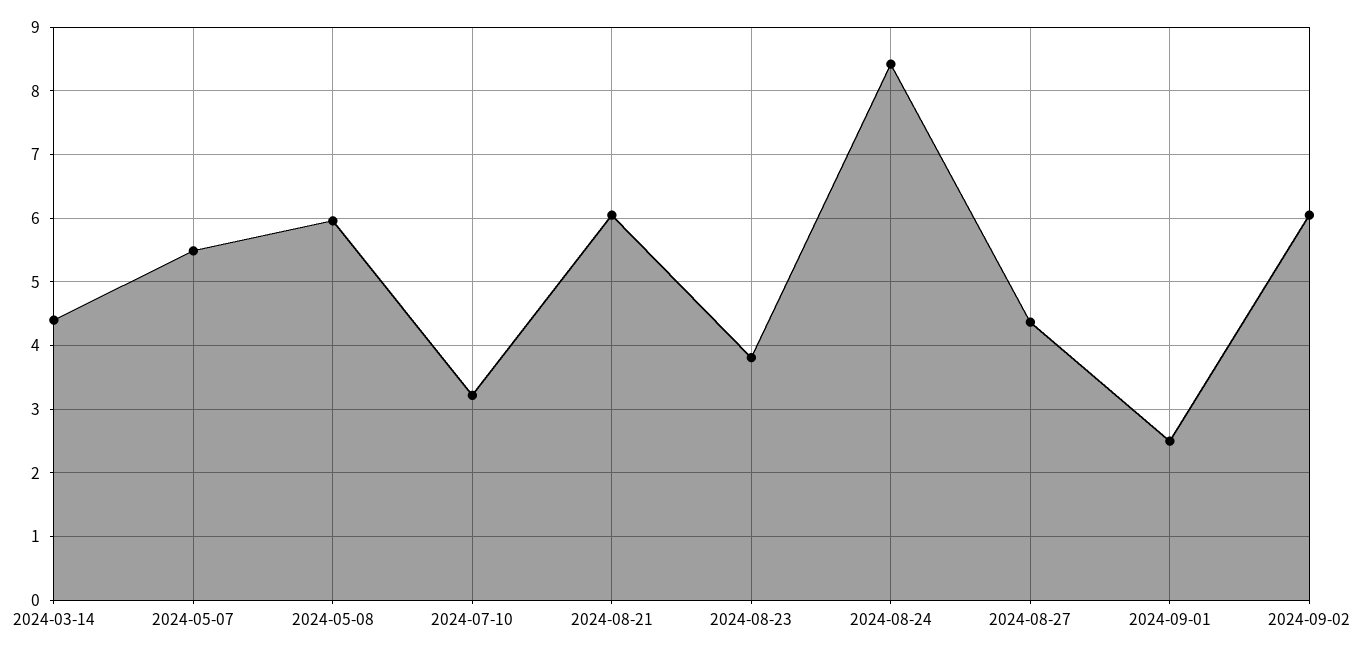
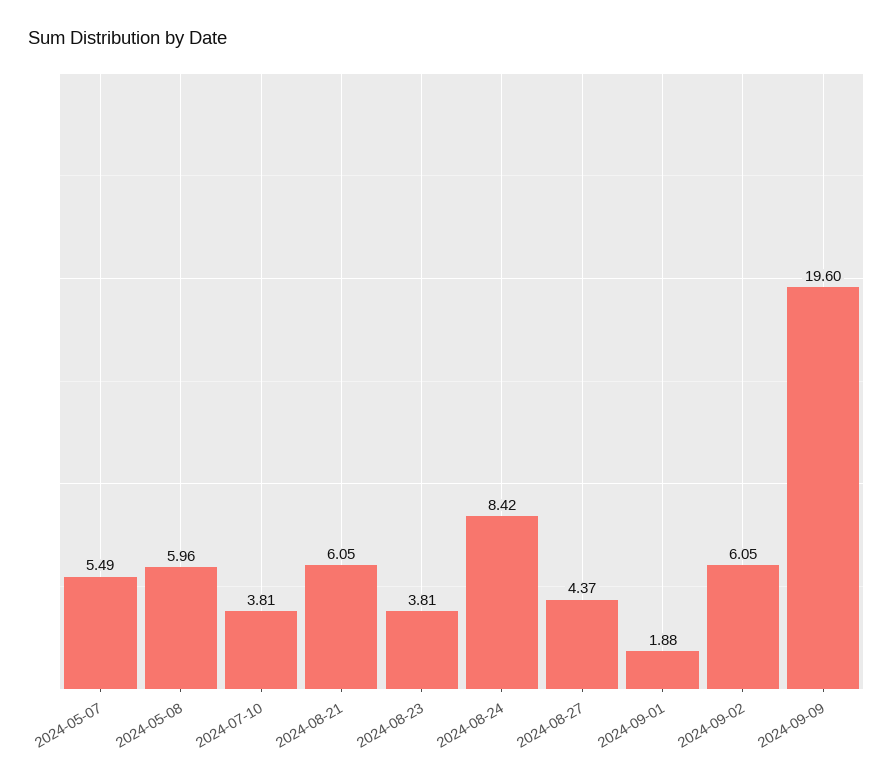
2024-03-14: 4.4 -> none
2024-07-10: 3.2 -> 3.81
2024-09-01: 2.5 -> 1.88
2024-09-09: none -> 19.6

